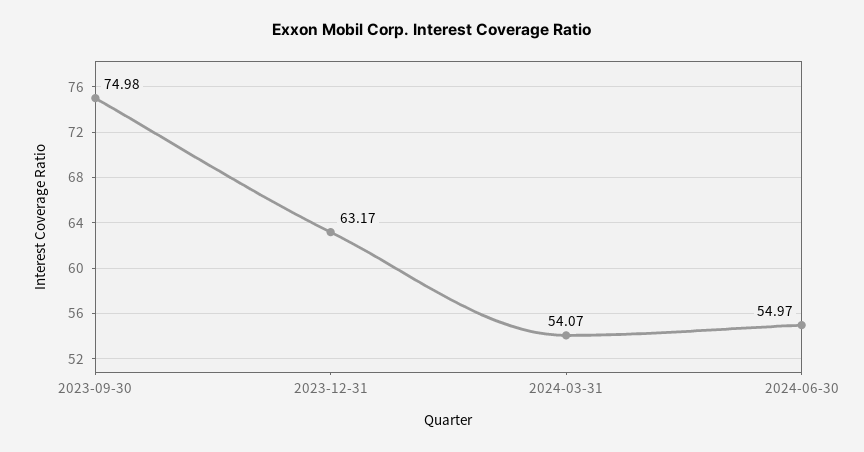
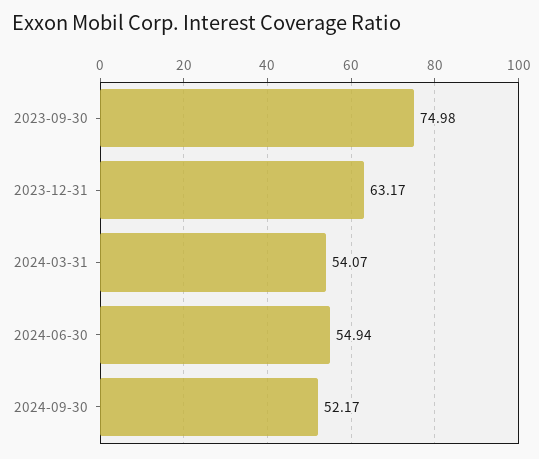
2024-06-30: 54.97 -> 54.94
2024-09-30: none -> 52.17

